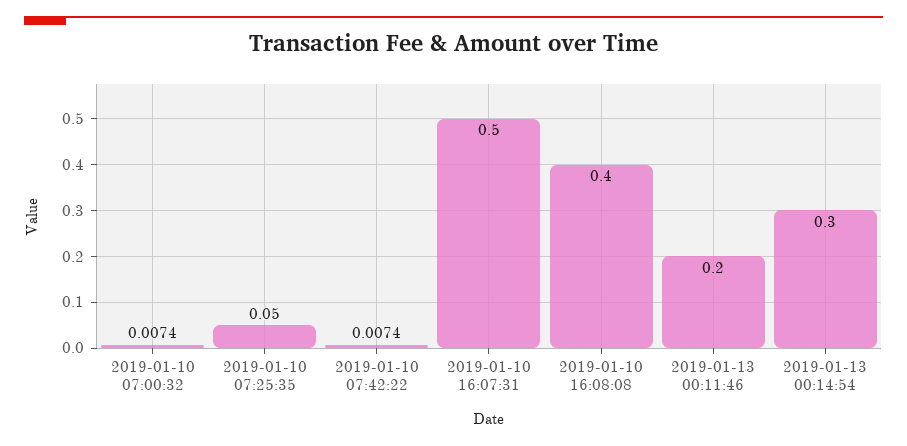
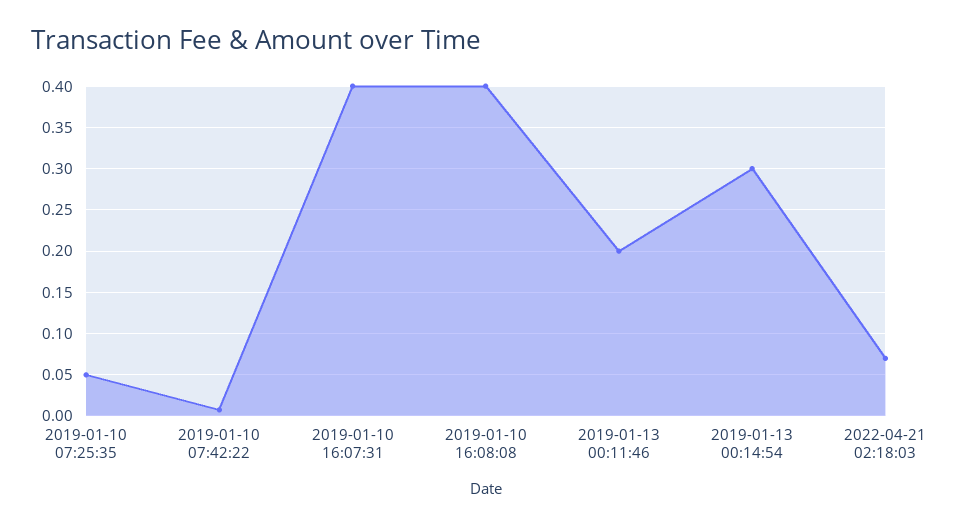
2019-01-10 07:00:32: 0.0074 -> none
2019-01-10 16:07:31: 0.5 -> 0.4
2022-04-21 02:18:03: none -> 0.07

